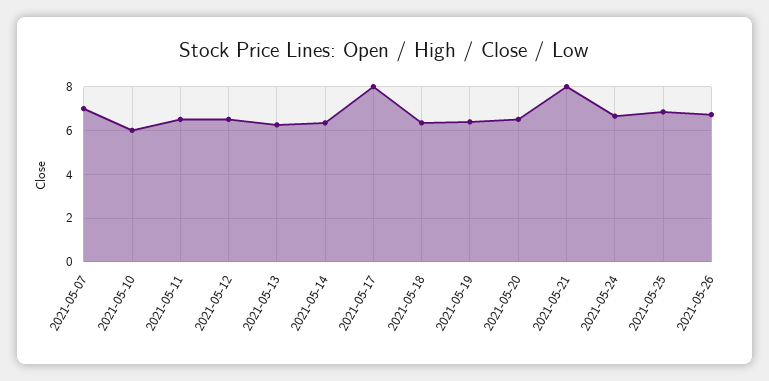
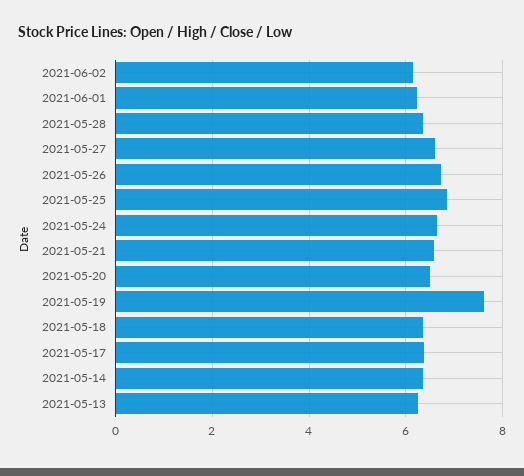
2021-05-07: 7 -> none
2021-05-10: 6 -> none
2021-05-11: 6.5 -> none
2021-05-12: 6.5 -> none
2021-05-17: 8 -> 6.4
2021-05-19: 6.5 -> 7.6
2021-05-21: 8 -> 6.6
2021-06-02: none -> 6.2
2021-06-01: none -> 6.2
2021-05-28: none -> 6.4
2021-05-27: none -> 6.6

